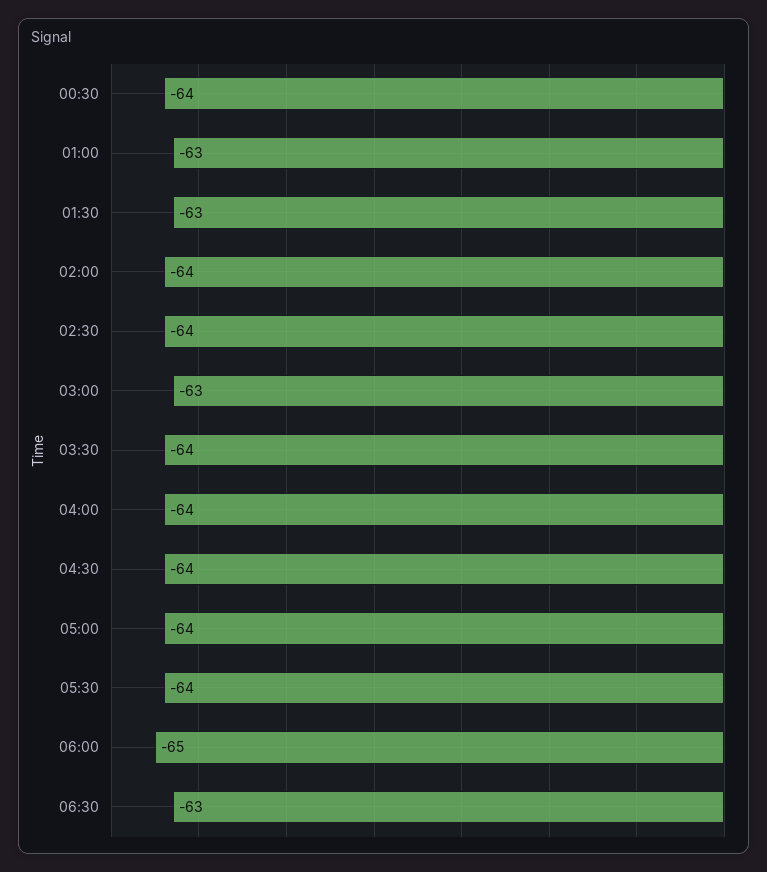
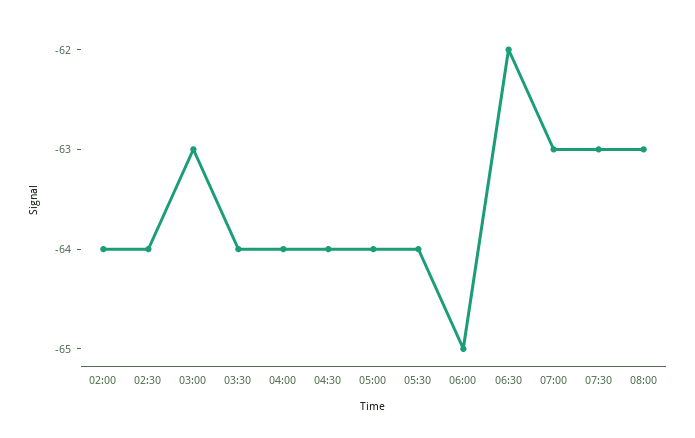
00:30: -64 -> none
01:00: -63 -> none
01:30: -63 -> none
06:30: -63 -> -62
07:00: none -> -63
07:30: none -> -63
08:00: none -> -63

